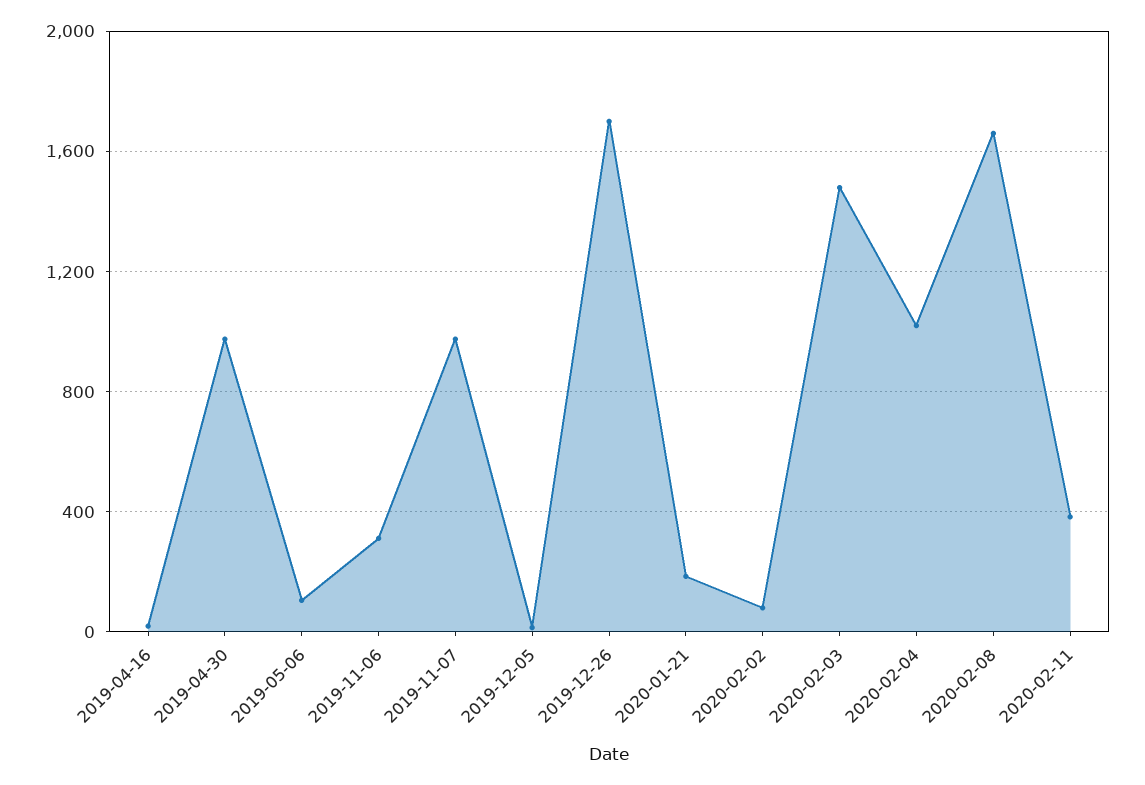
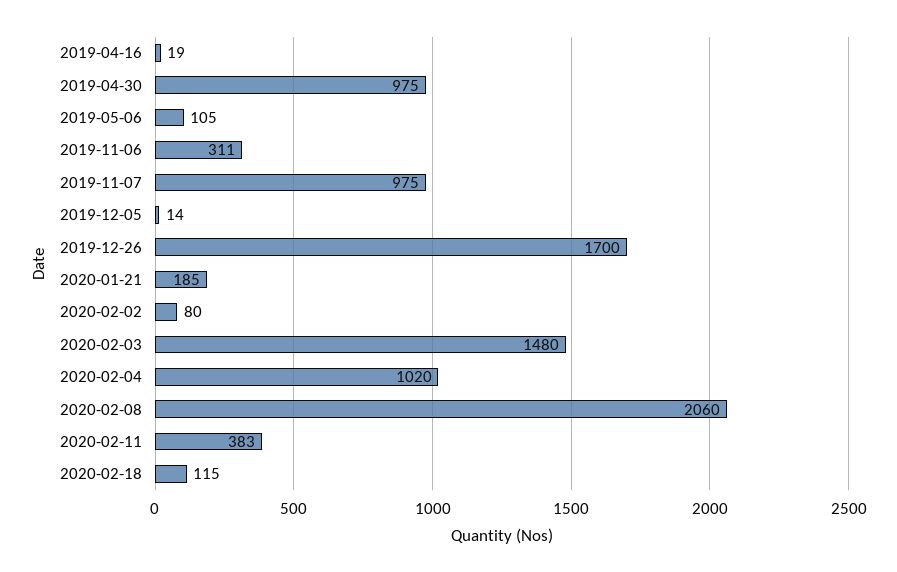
2020-02-08: 1650 -> 2060
2020-02-18: none -> 115

